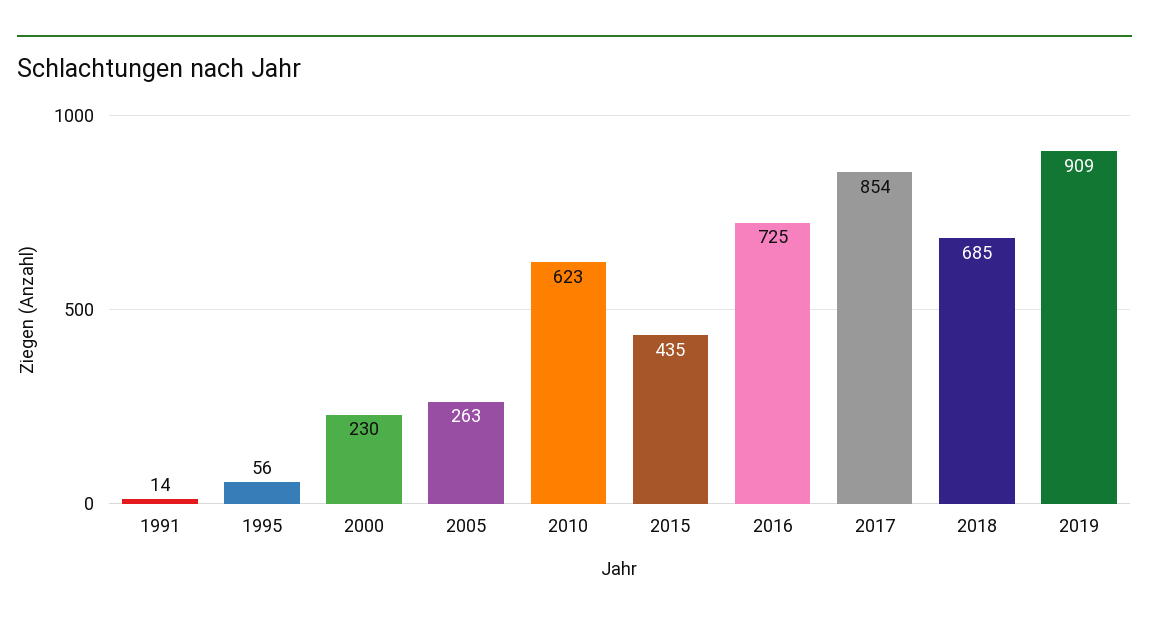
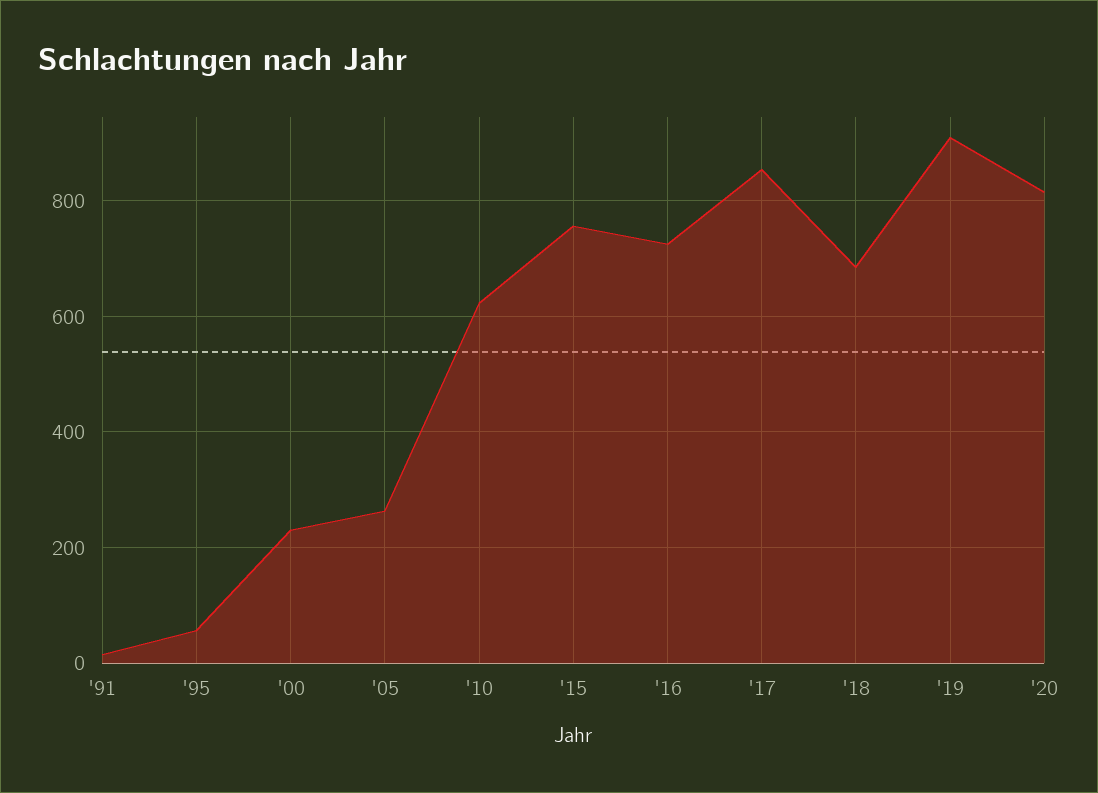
2015: 435 -> 760
'20: none -> 820

